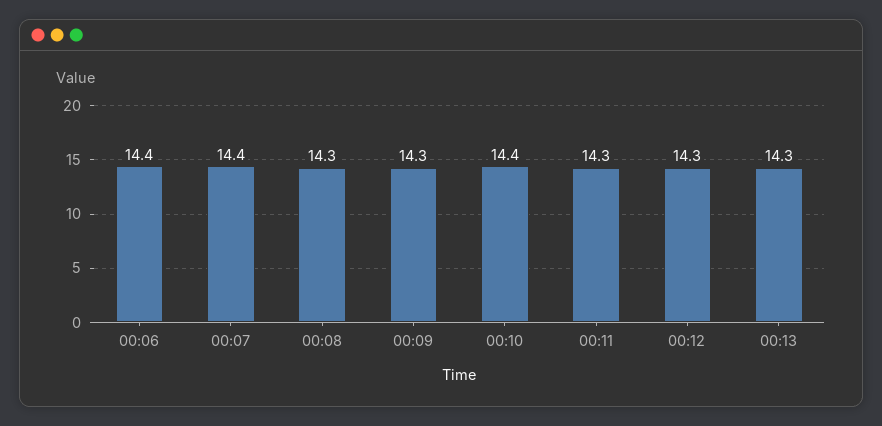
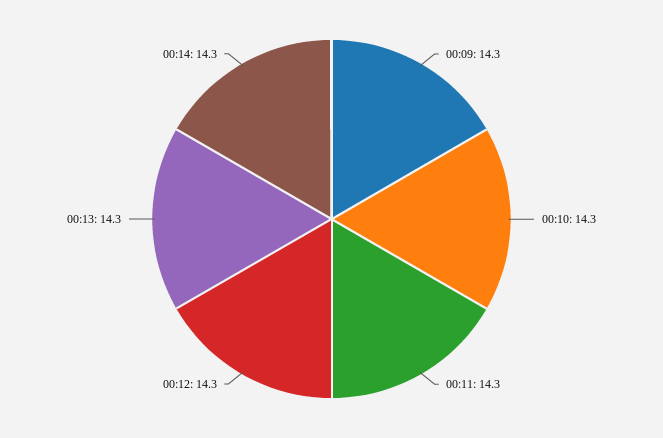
00:06: 14.4 -> none
00:07: 14.4 -> none
00:08: 14.3 -> none
00:10: 14.4 -> 14.3
00:14: none -> 14.3

